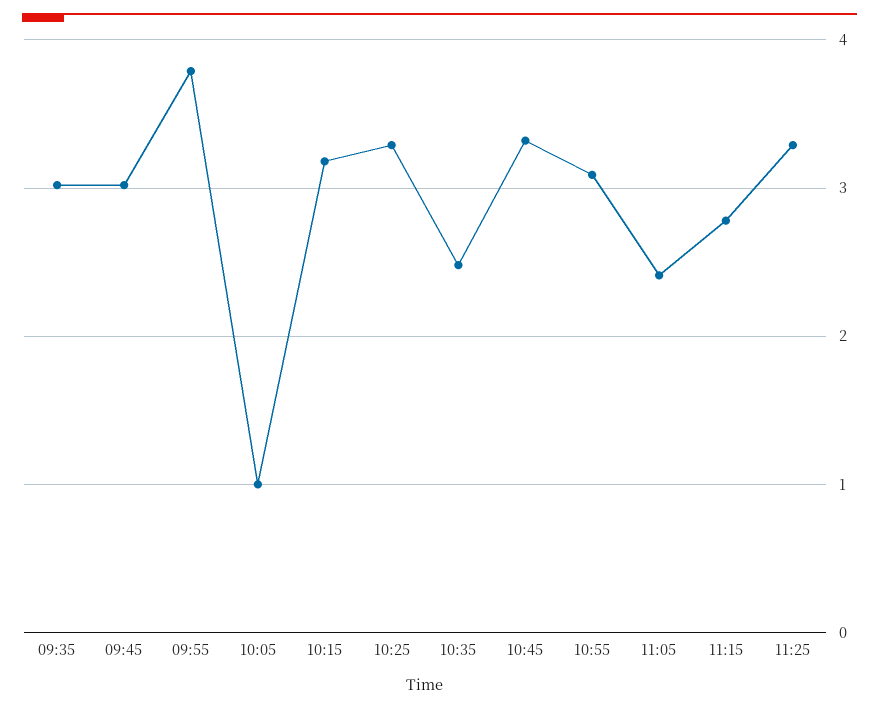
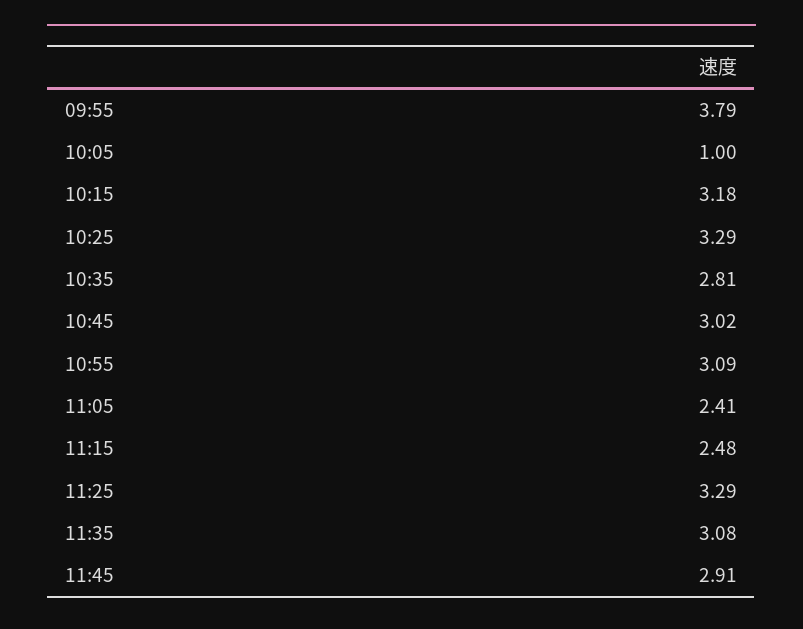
09:35: 3 -> none
09:45: 3 -> none
10:35: 2.5 -> 2.81
10:45: 3.3 -> 3.02
11:15: 2.8 -> 2.48
11:35: none -> 3.08
11:45: none -> 2.91

